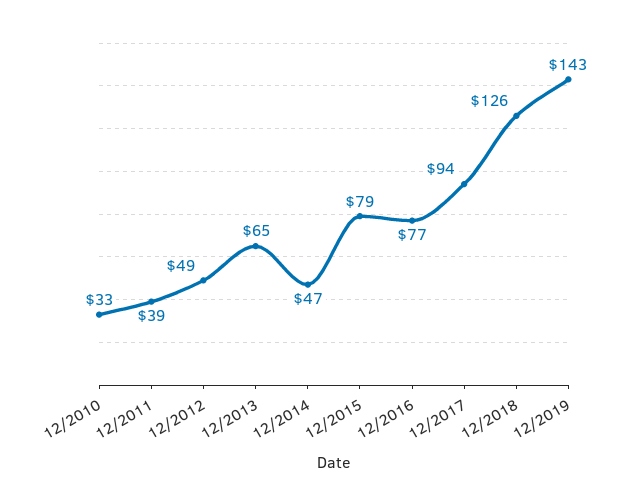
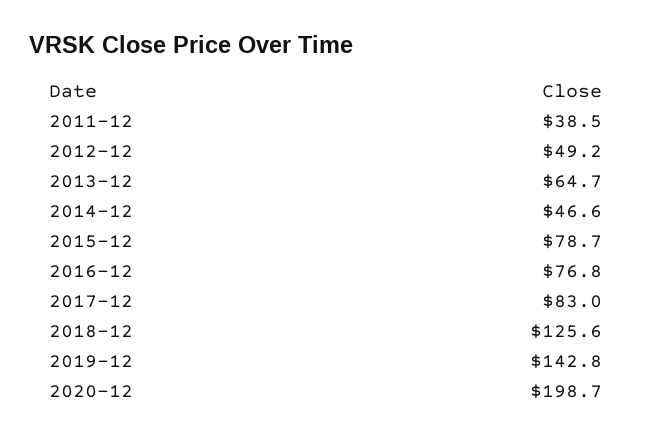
12/2010: 33 -> none
12/2017: 94 -> 83
2020-12: none -> 198.7

